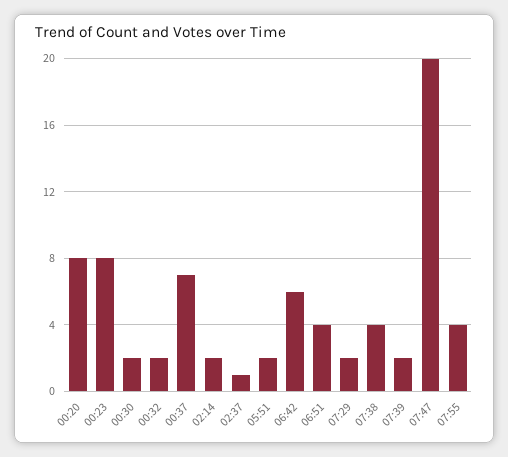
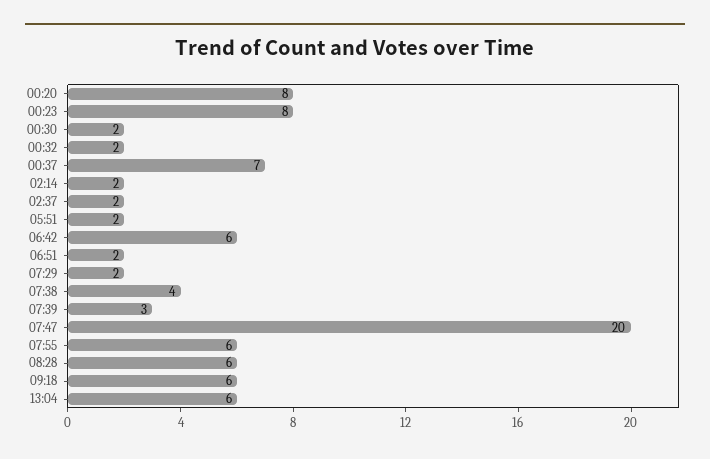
02:37: 1 -> 2
06:51: 4 -> 2
07:39: 2 -> 3
07:55: 4 -> 6
08:28: none -> 6
09:18: none -> 6
13:04: none -> 6

